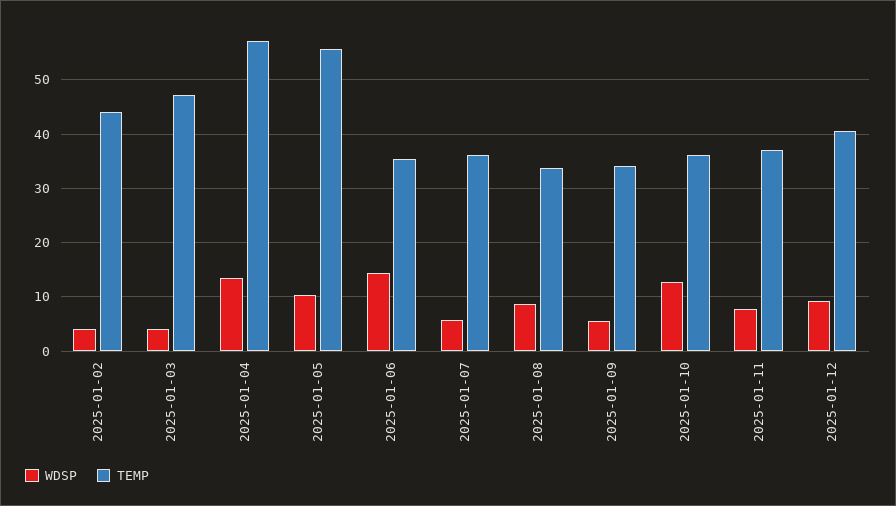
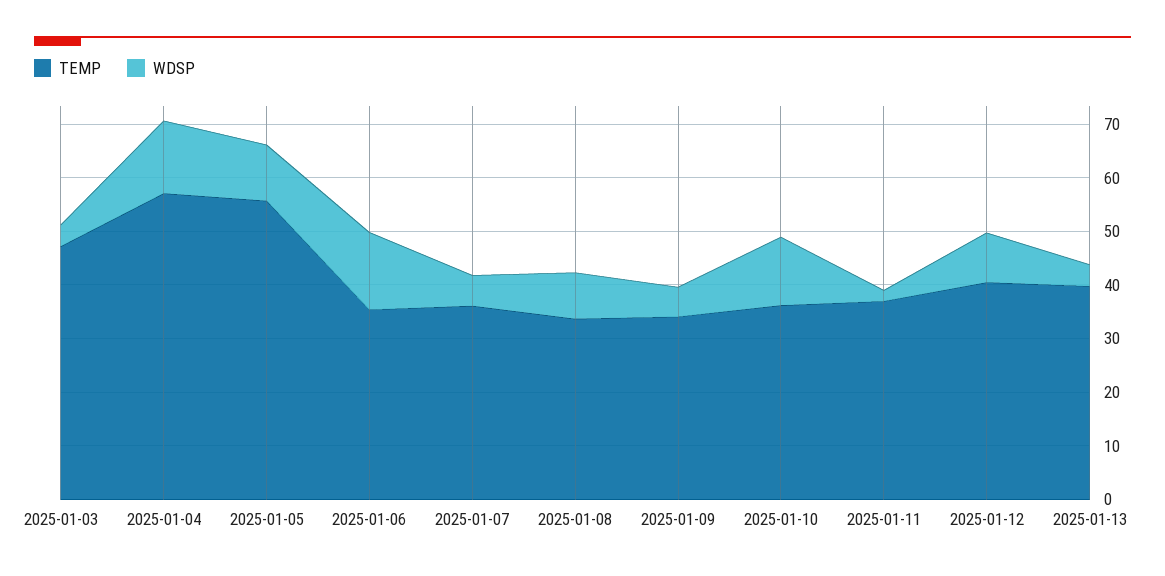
WDSP, 2025-01-02: 4 -> none
TEMP, 2025-01-02: 44 -> none
WDSP, 2025-01-11: 8 -> 2
TEMP, 2025-01-13: none -> 40
WDSP, 2025-01-13: none -> 4

